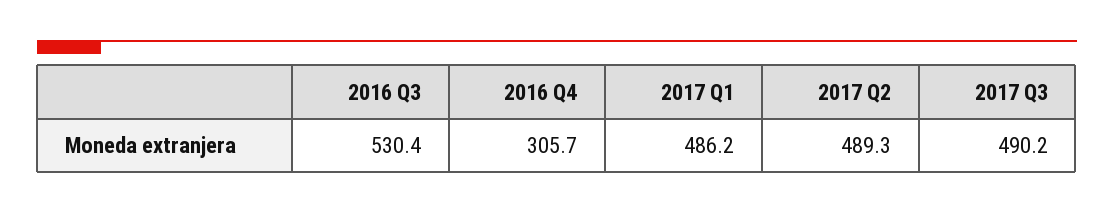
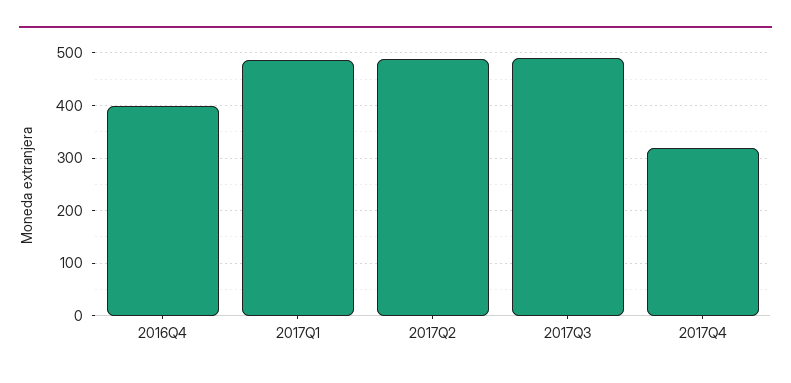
2016 Q3: 530.4 -> none
2016 Q4: 305.7 -> 400
2017Q4: none -> 320

